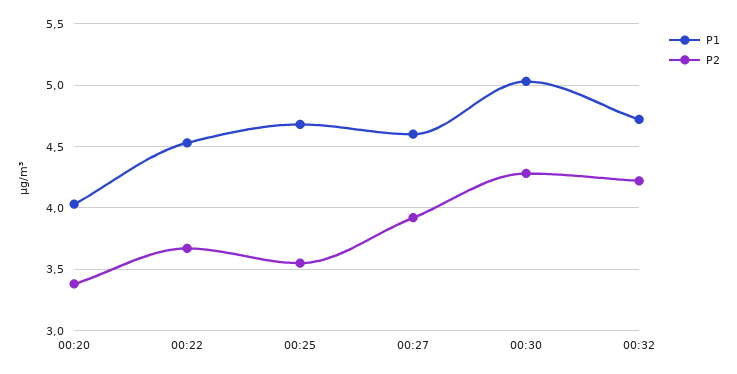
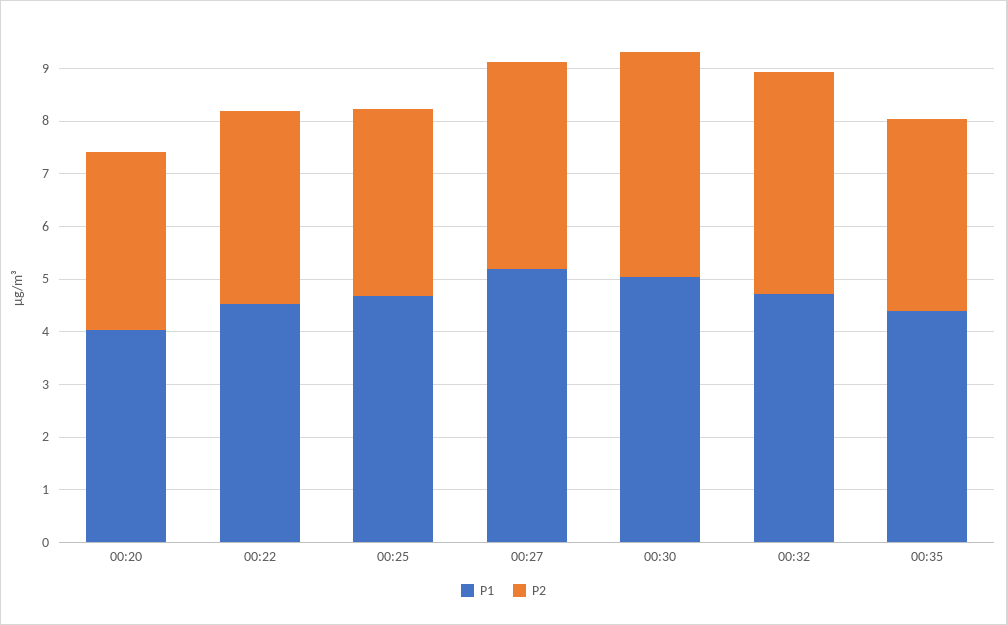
P1, 00:27: 4.6 -> 5.2
P1, 00:35: none -> 4.4
P2, 00:35: none -> 3.6

